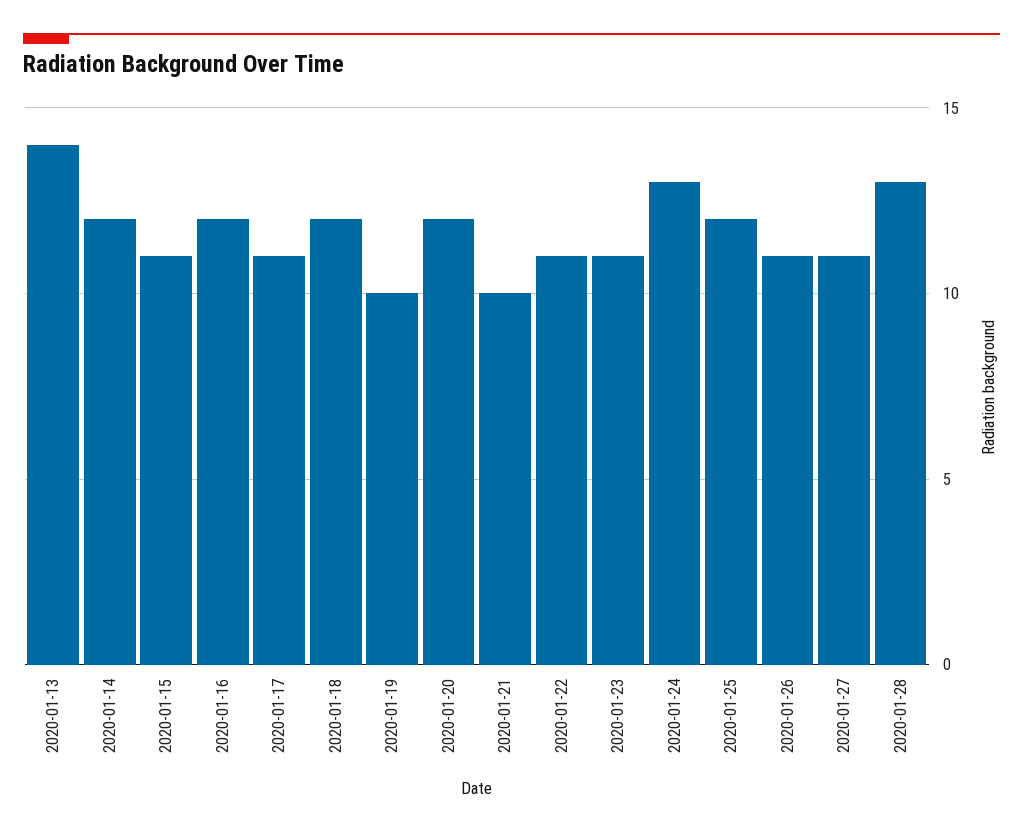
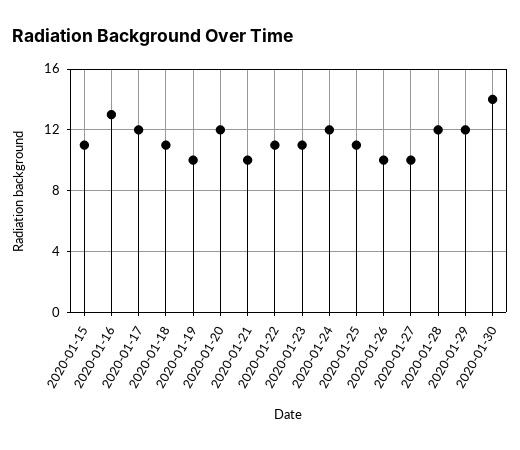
2020-01-13: 14 -> none
2020-01-14: 12 -> none
2020-01-16: 12 -> 13
2020-01-17: 11 -> 12
2020-01-18: 12 -> 11
2020-01-24: 13 -> 12
2020-01-25: 12 -> 11
2020-01-26: 11 -> 10
2020-01-27: 11 -> 10
2020-01-28: 13 -> 12
2020-01-29: none -> 12
2020-01-30: none -> 14

